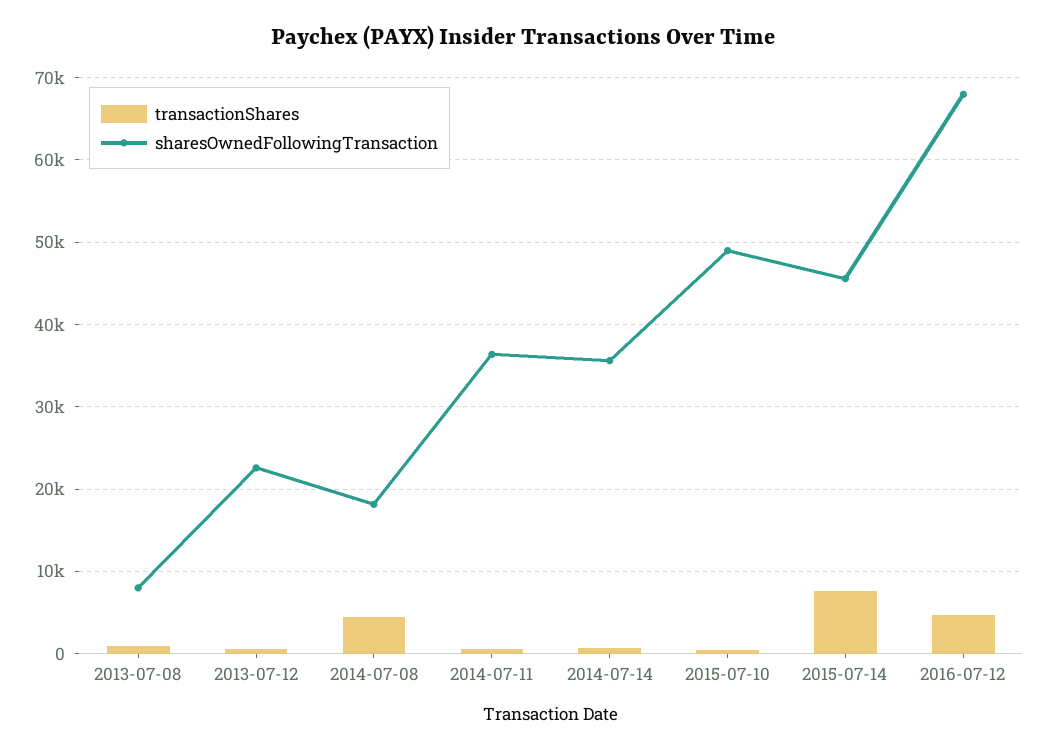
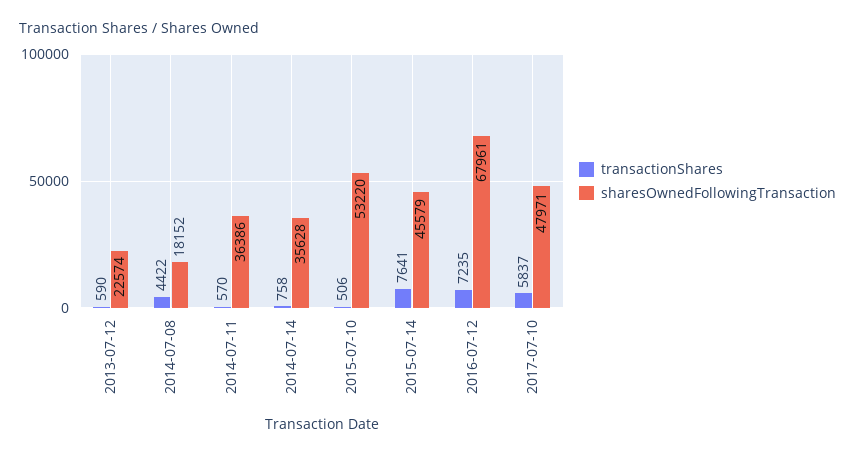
transactionShares, 2013-07-08: 1000 -> none
sharesOwnedFollowingTransaction, 2013-07-08: 8000 -> none
sharesOwnedFollowingTransaction, 2015-07-10: 49000 -> 53220
transactionShares, 2016-07-12: 5000 -> 7235
transactionShares, 2017-07-10: none -> 5837
sharesOwnedFollowingTransaction, 2017-07-10: none -> 47971

